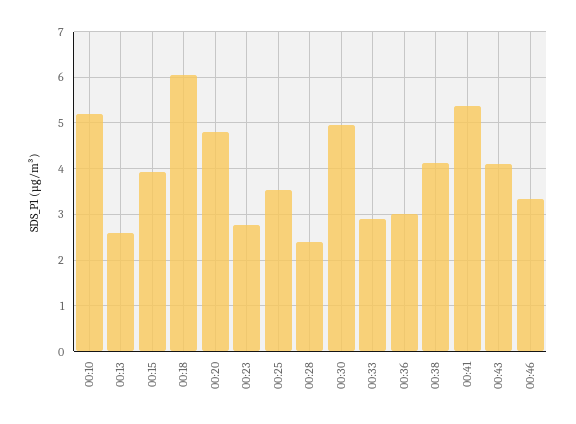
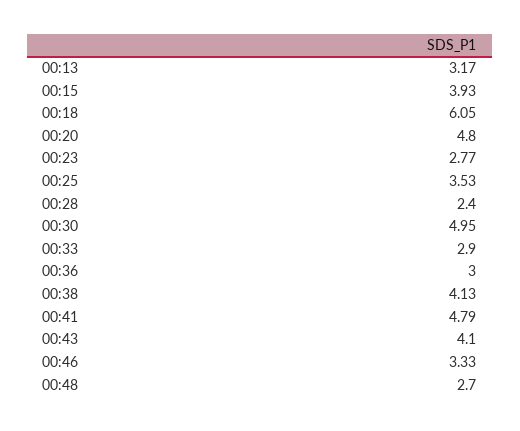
00:10: 5.2 -> none
00:13: 2.6 -> 3.17
00:41: 5.4 -> 4.79
00:48: none -> 2.7

